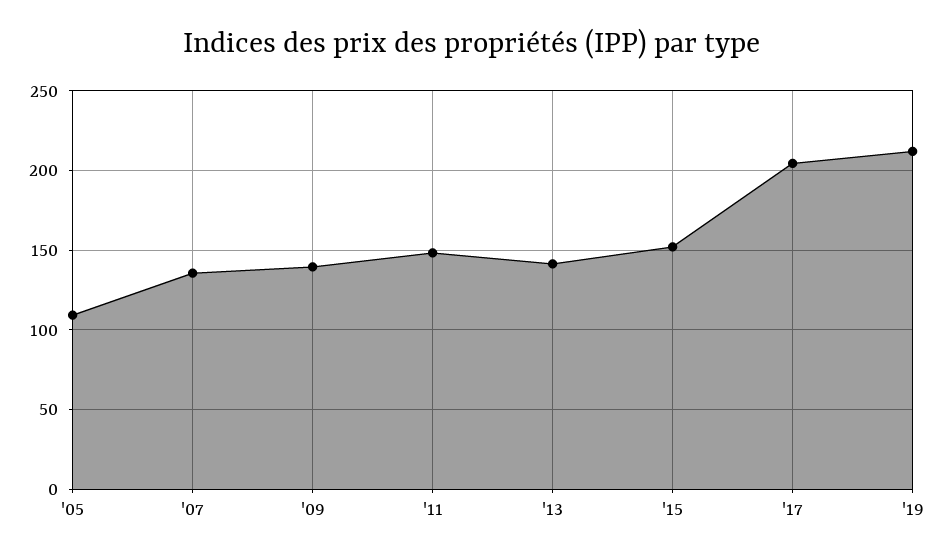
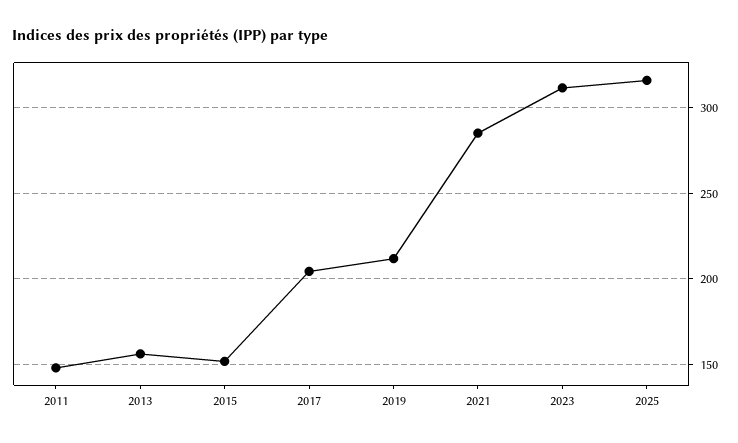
'05: 110 -> none
'07: 135 -> none
'09: 140 -> none
'13: 140 -> 155
2021: none -> 285
2023: none -> 310
2025: none -> 315

